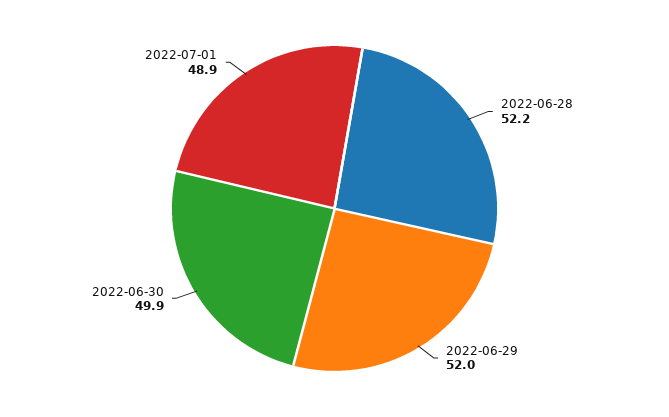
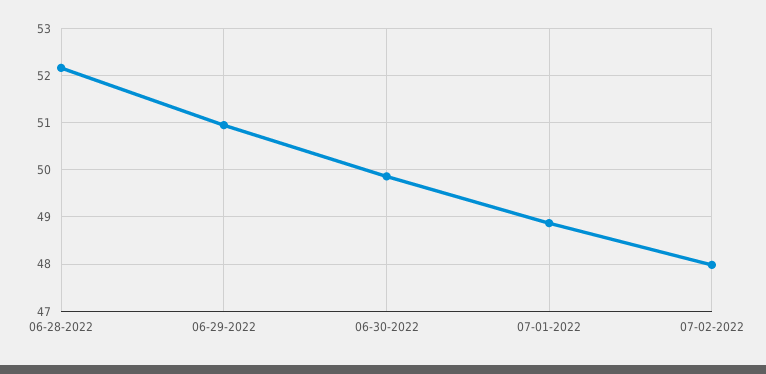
2022-06-29: 52 -> 51
07-02-2022: none -> 48

